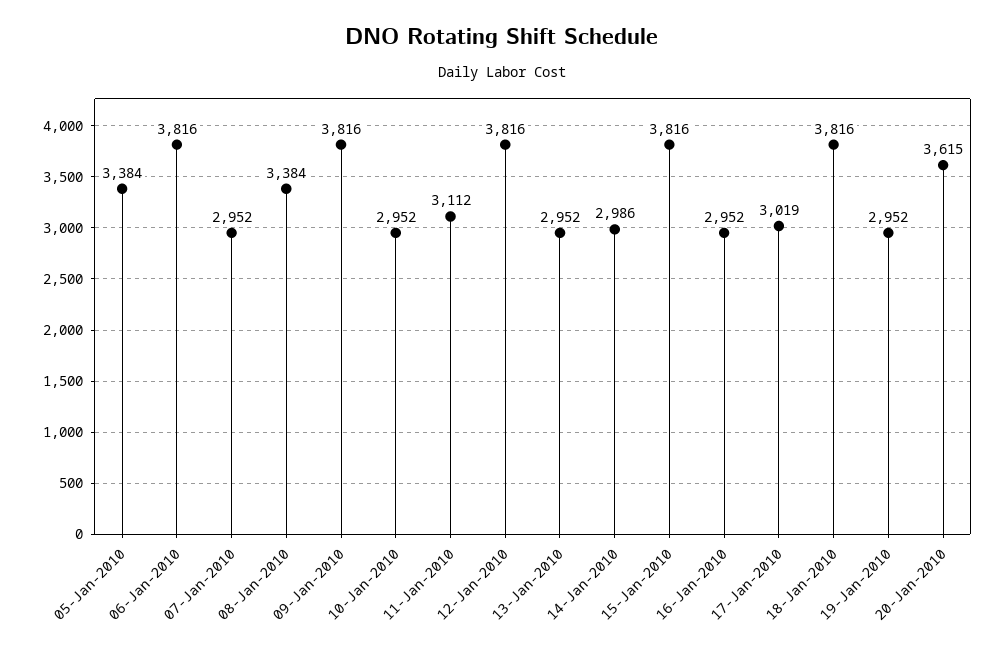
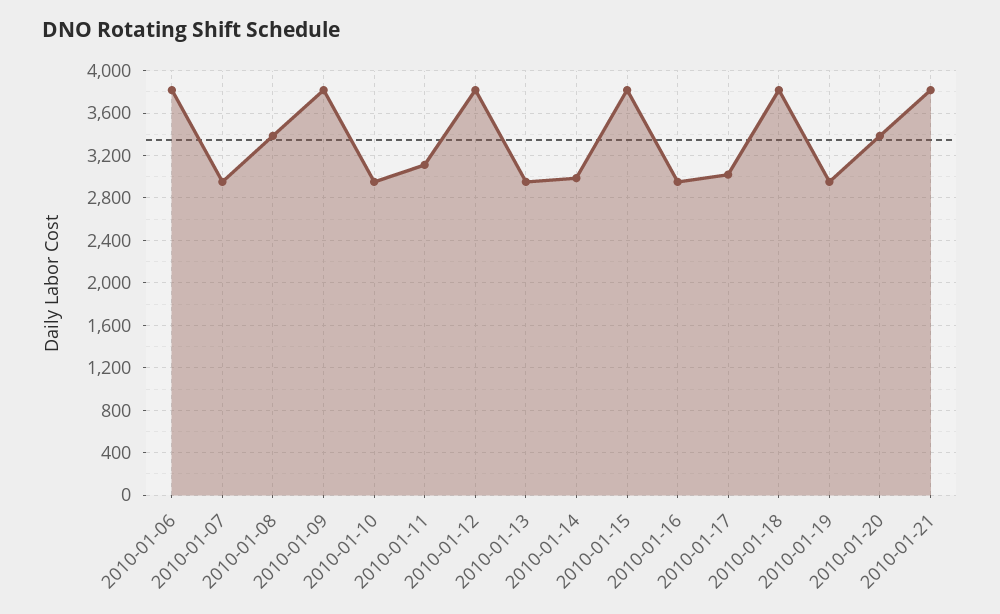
05-Jan-2010: 3384 -> none
20-Jan-2010: 3615 -> 3400
2010-01-21: none -> 3800

